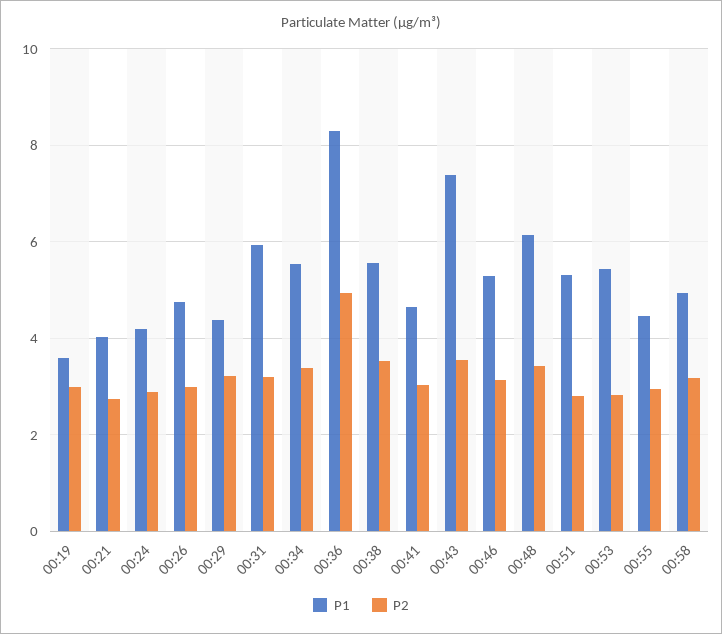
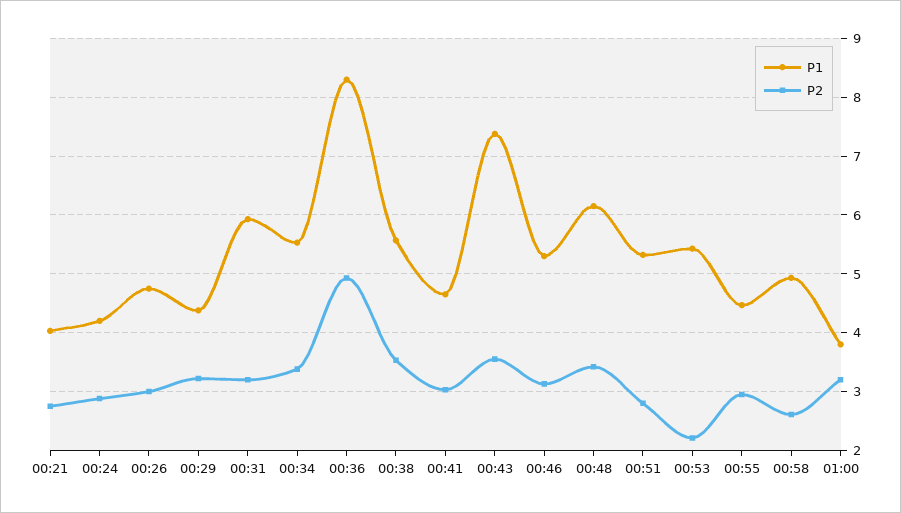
P1, 00:19: 3.6 -> none
P2, 00:19: 3 -> none
P2, 00:53: 2.8 -> 2.2
P2, 00:58: 3.2 -> 2.6
P1, 01:00: none -> 3.8
P2, 01:00: none -> 3.2

